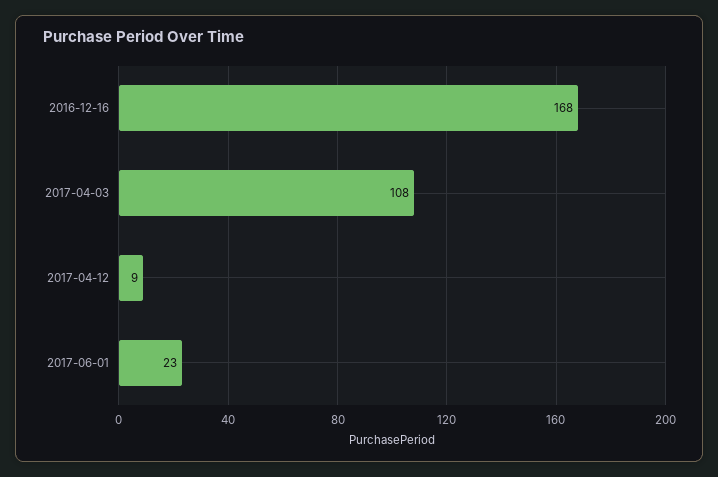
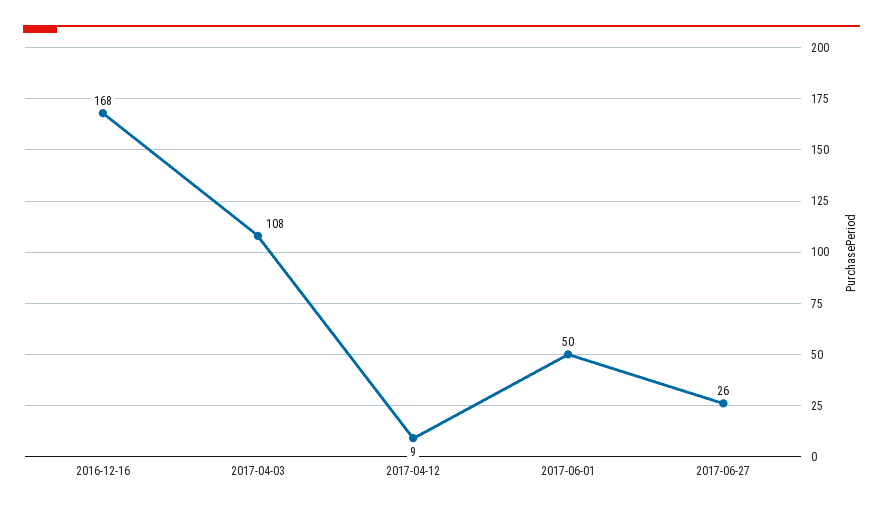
2017-06-01: 23 -> 50
2017-06-27: none -> 26

